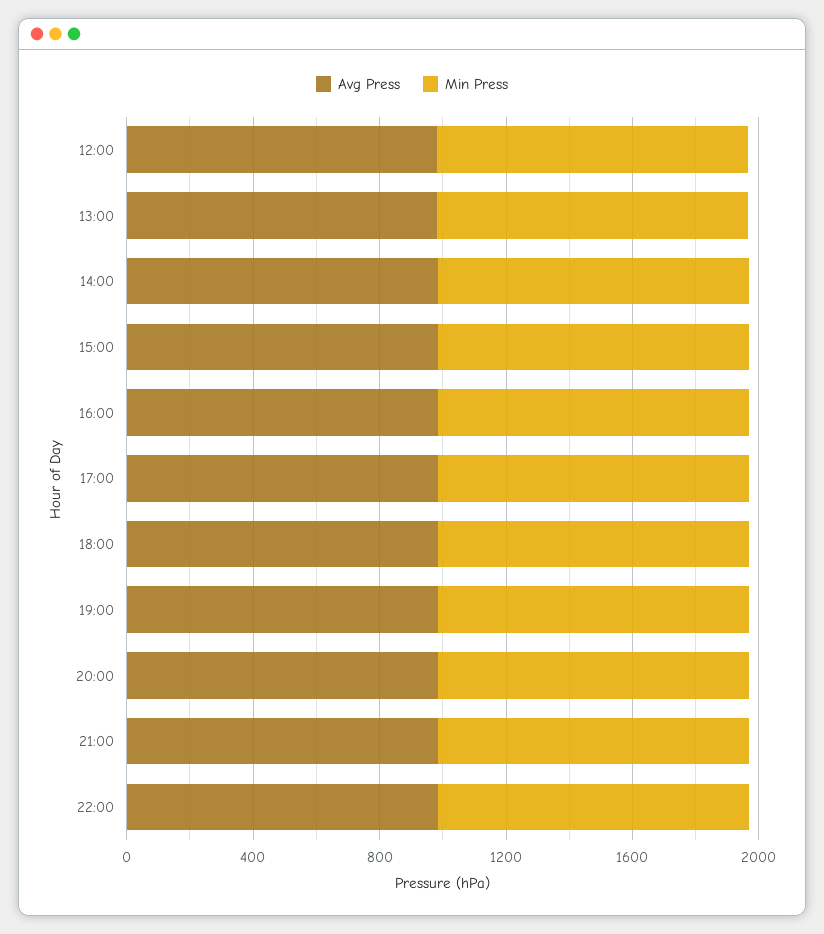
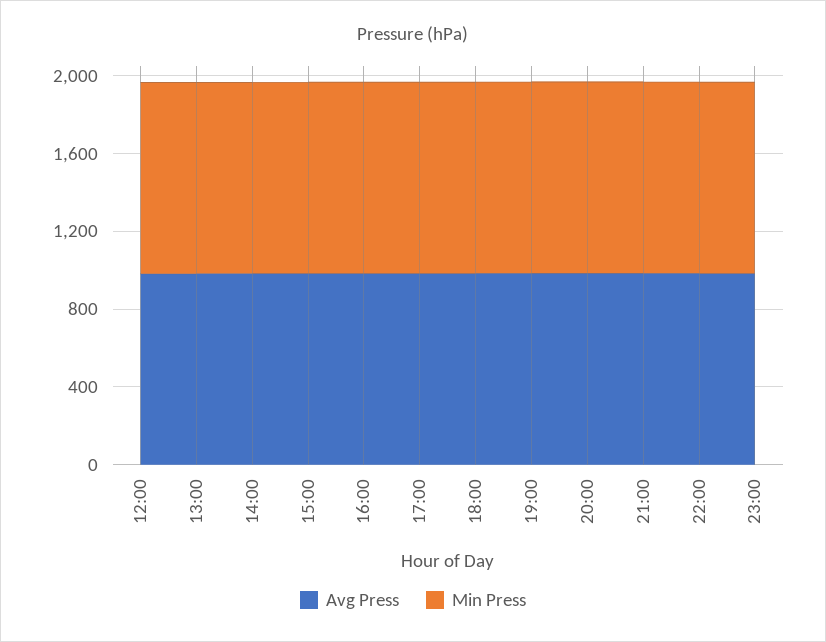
Avg Press, 23:00: none -> 1000
Min Press, 23:00: none -> 1000

